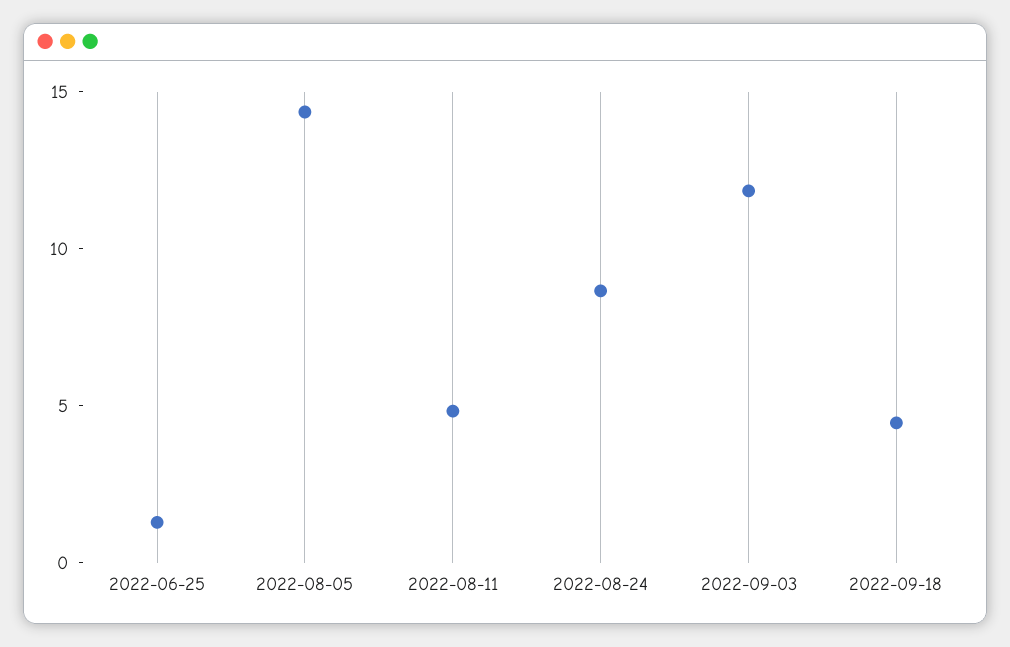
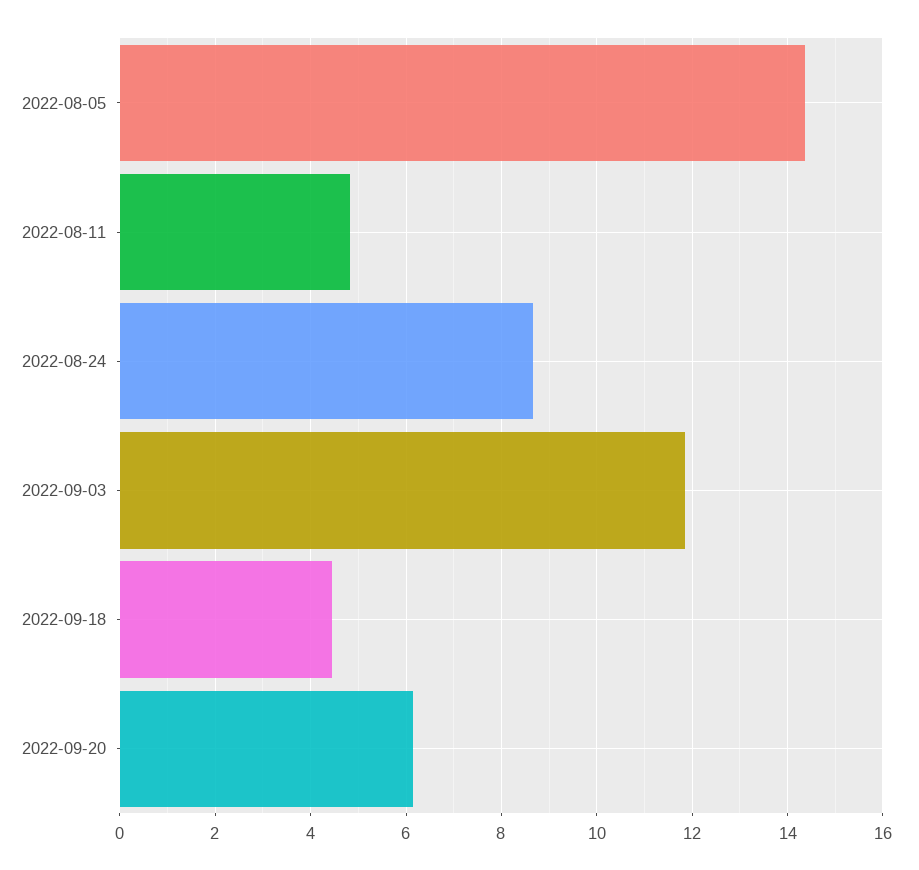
2022-06-25: 1 -> none
2022-09-20: none -> 6.2

